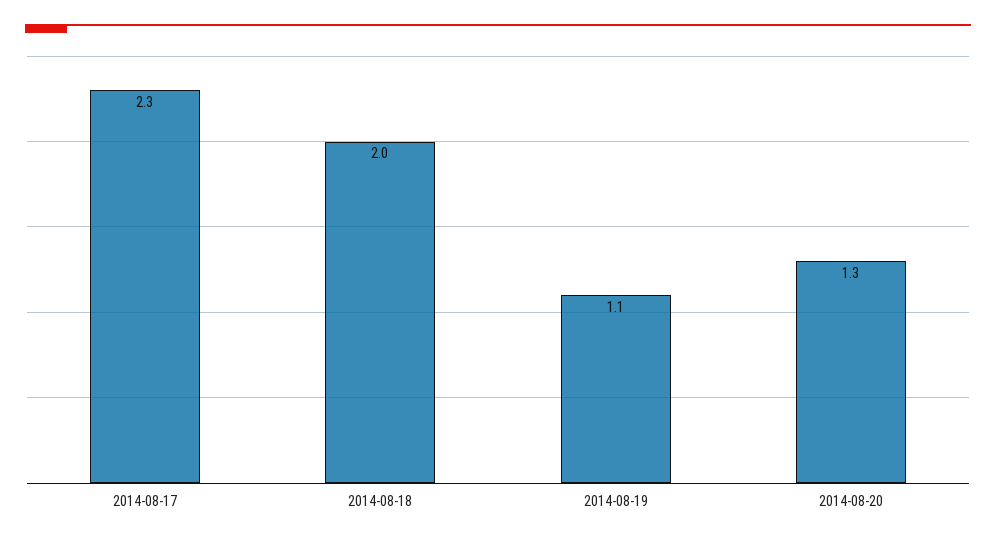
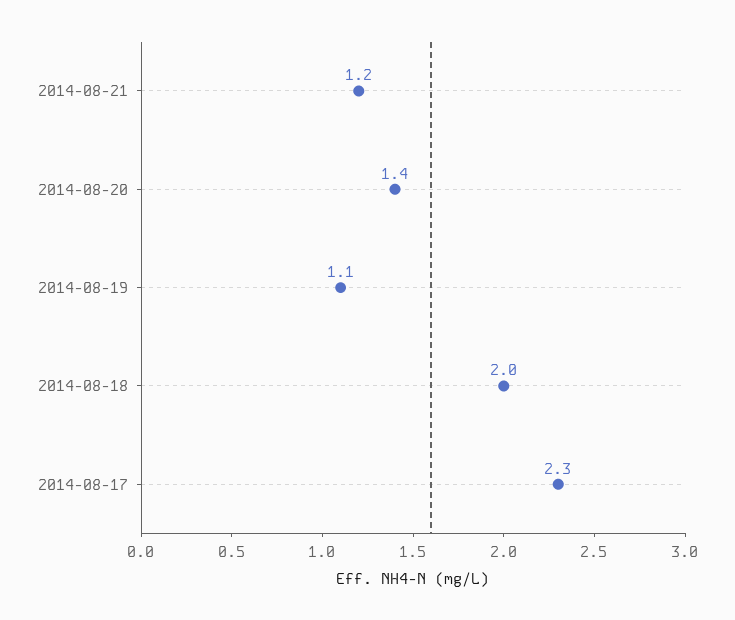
2014-08-20: 1.3 -> 1.4
2014-08-21: none -> 1.2

